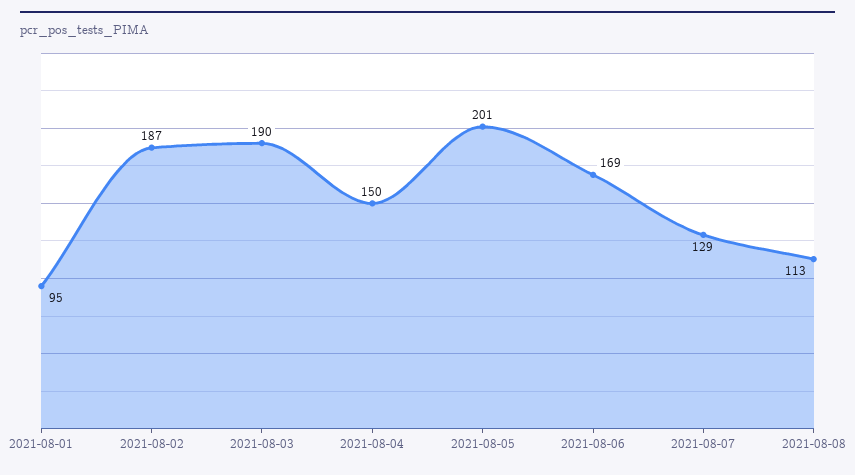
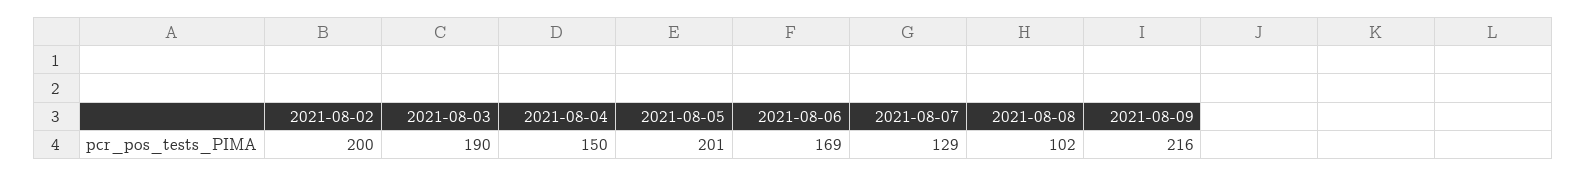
2021-08-01: 95 -> none
2021-08-02: 187 -> 200
2021-08-08: 113 -> 102
2021-08-09: none -> 216

